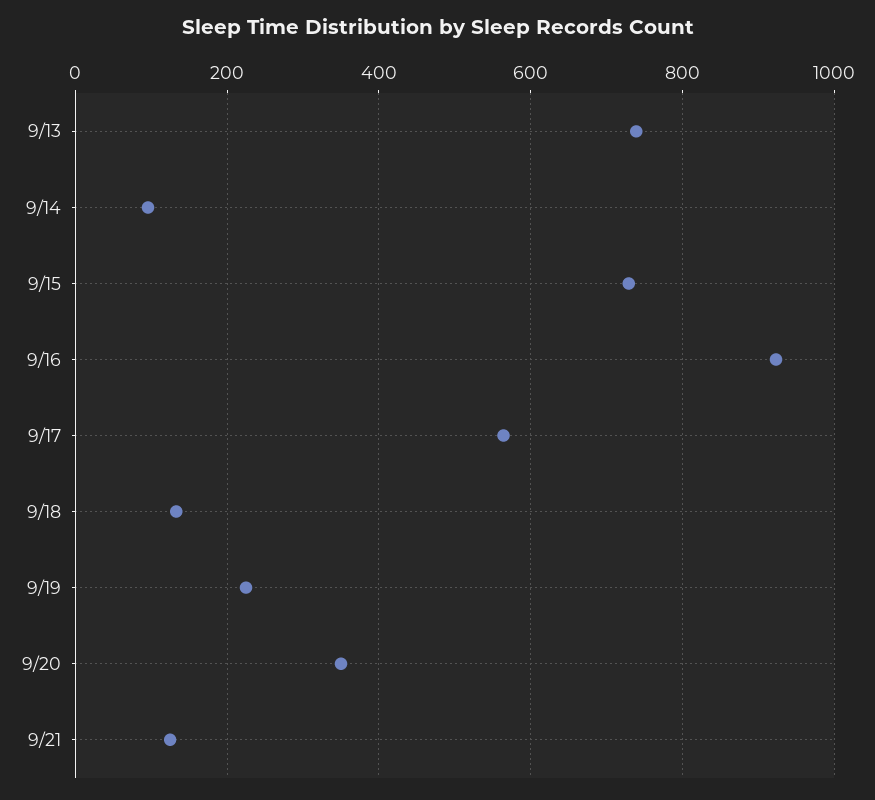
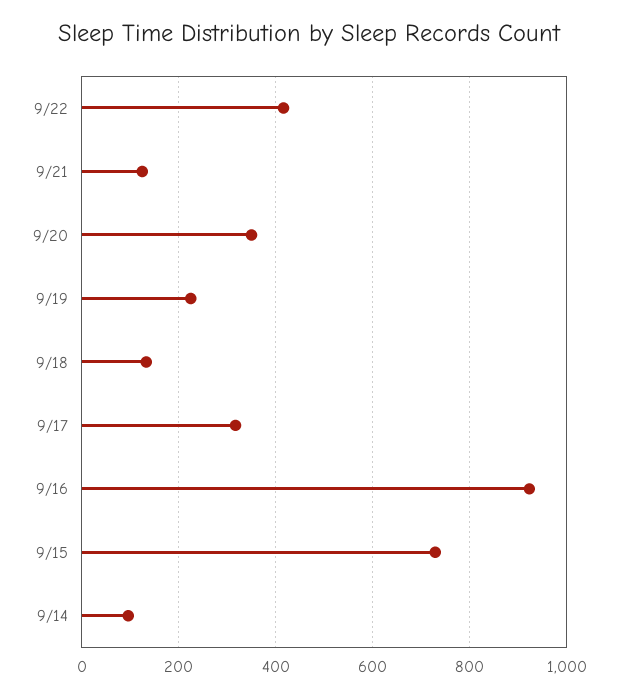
9/13: 740 -> none
9/17: 560 -> 320
9/22: none -> 420

